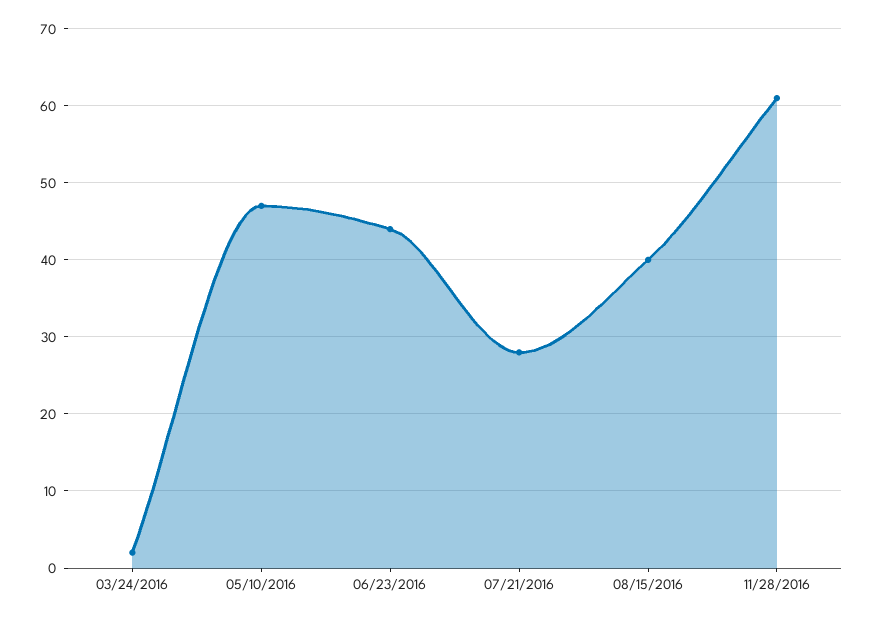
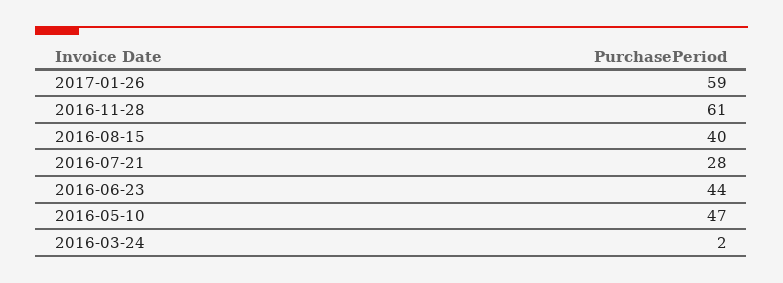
2017-01-26: none -> 59

